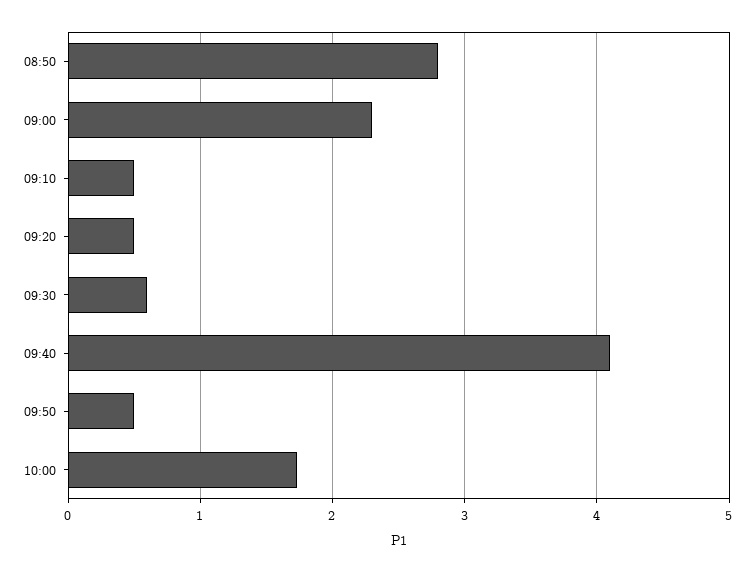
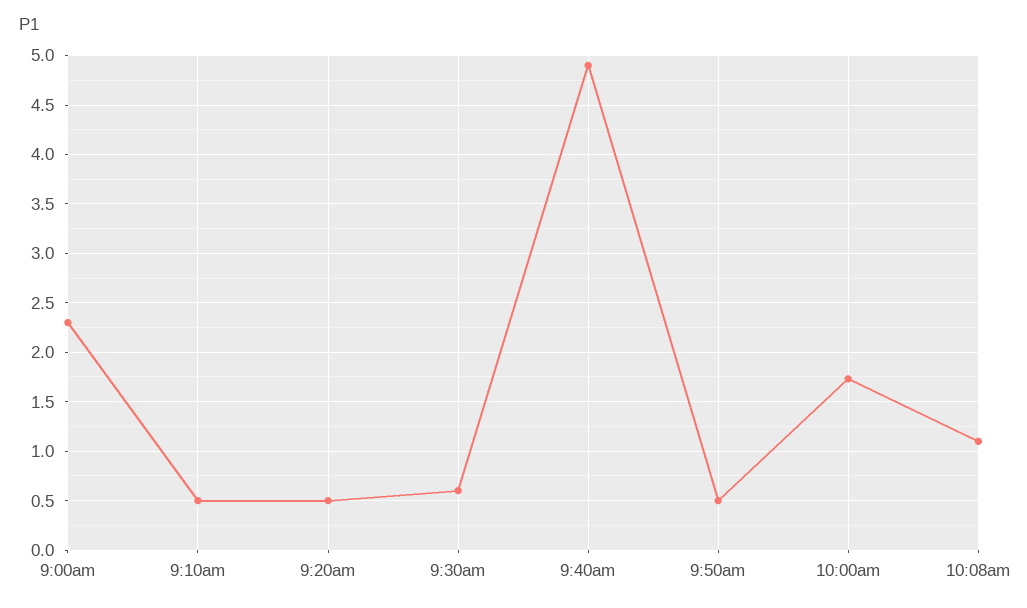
08:50: 2.8 -> none
09:40: 4.1 -> 4.9
10:08am: none -> 1.1

